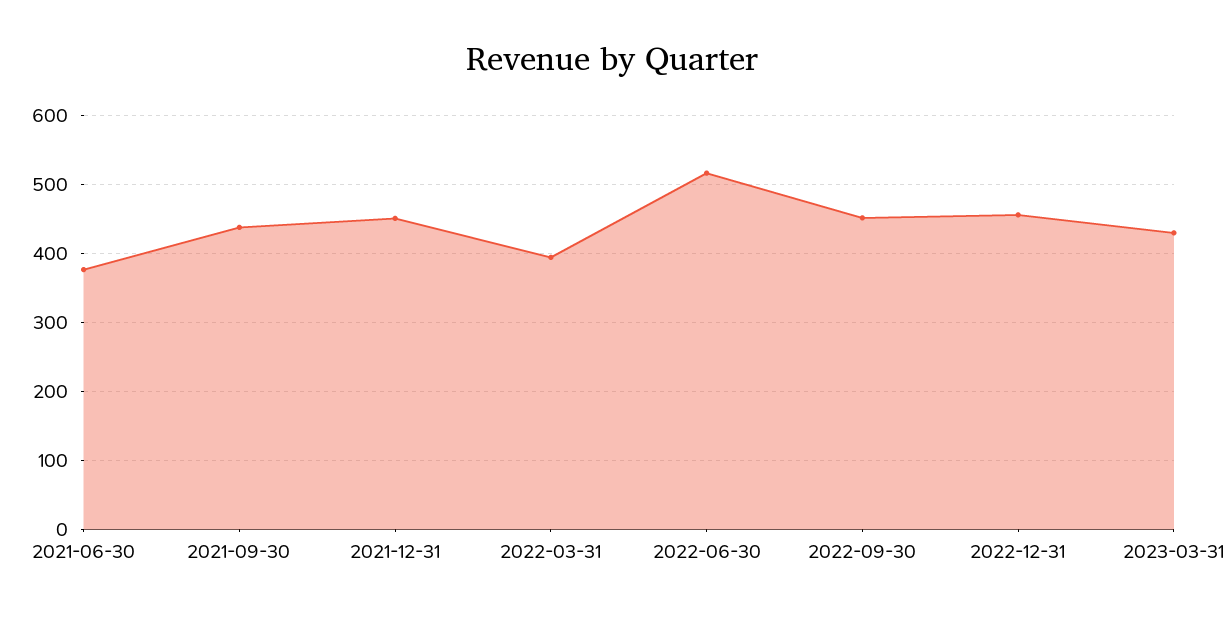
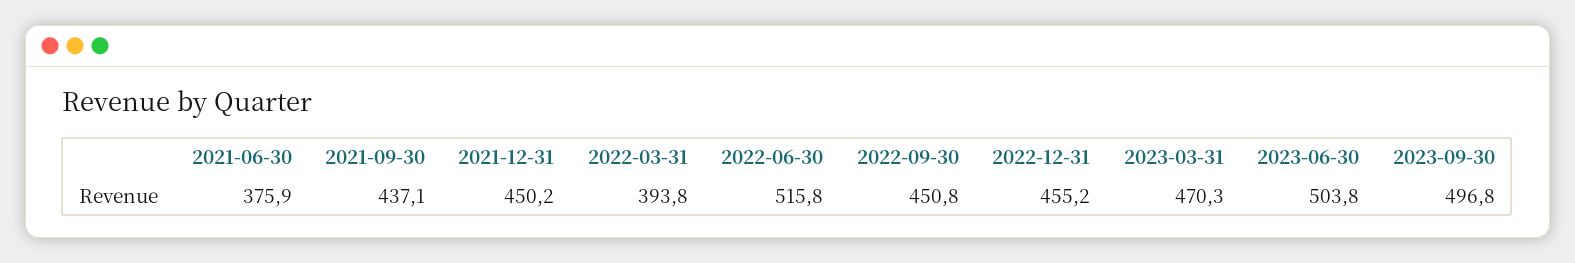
2023-03-31: 430 -> 470.3
2023-06-30: none -> 503.8
2023-09-30: none -> 496.8

